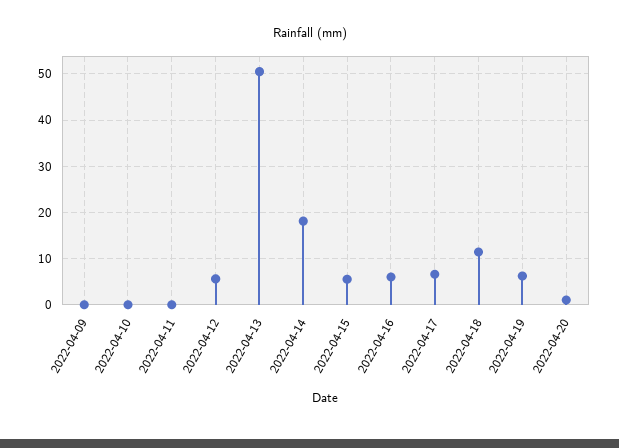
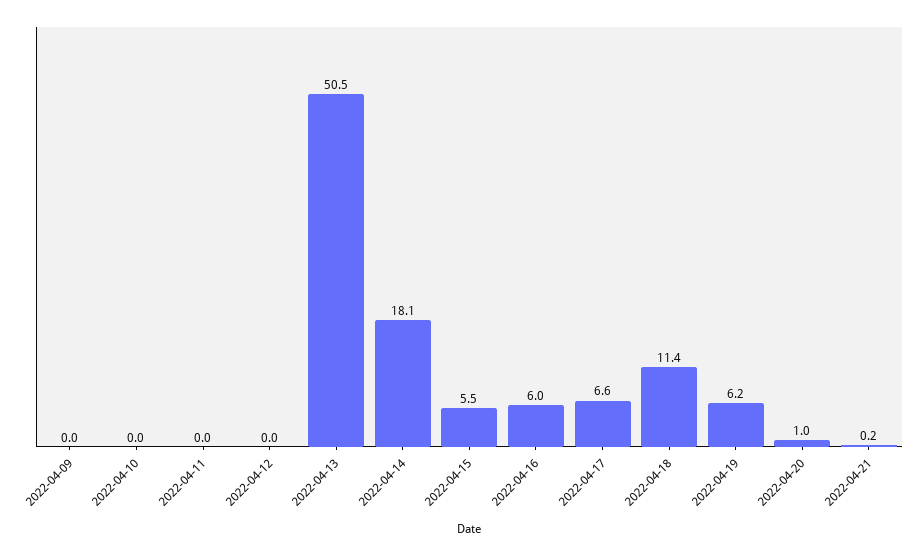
2022-04-12: 6 -> 0
2022-04-21: none -> 0.2

